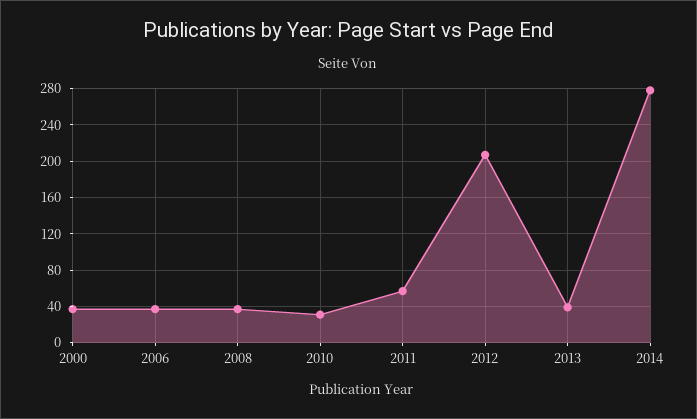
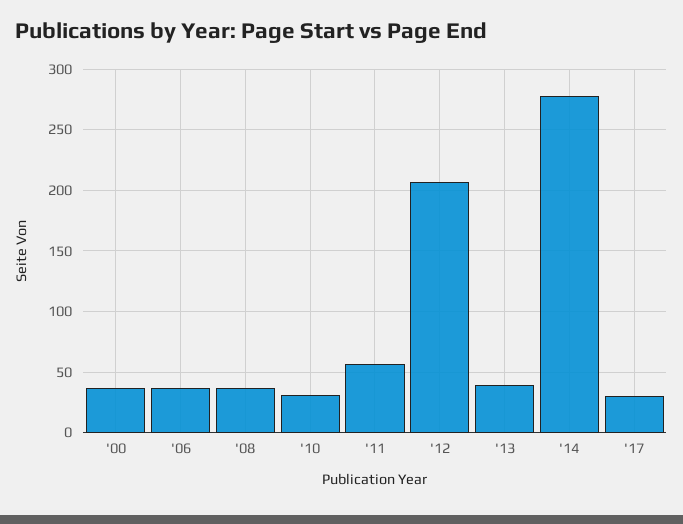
'17: none -> 30

